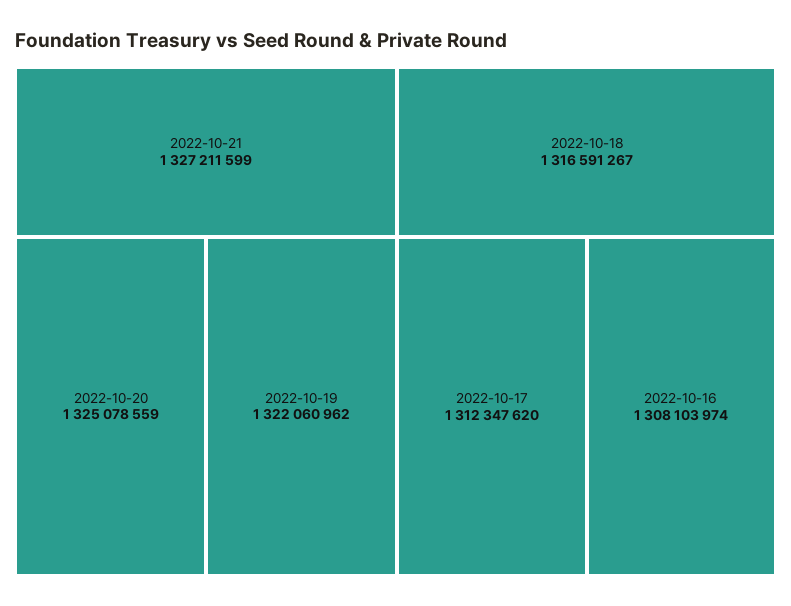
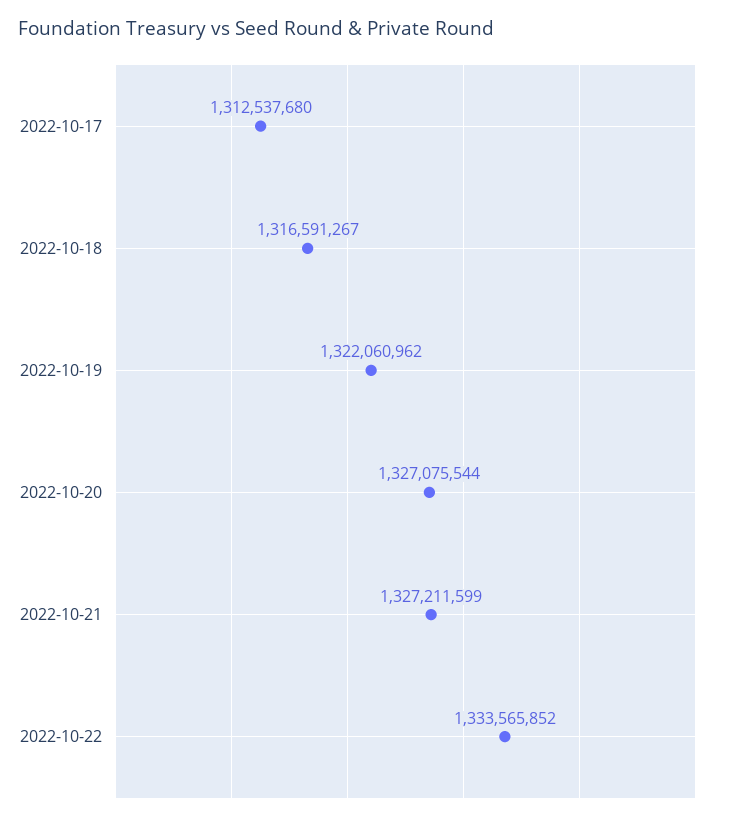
2022-10-20: 1325078559 -> 1327075544
2022-10-17: 1312347620 -> 1312537680
2022-10-16: 1308103974 -> none
2022-10-22: none -> 1333565852

